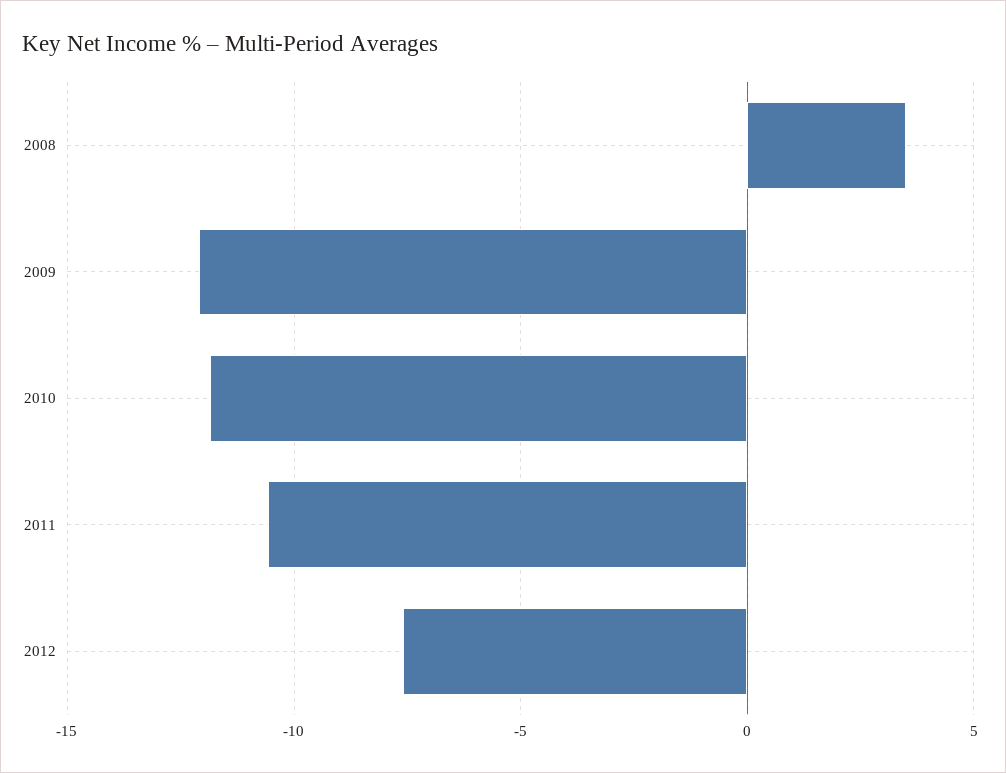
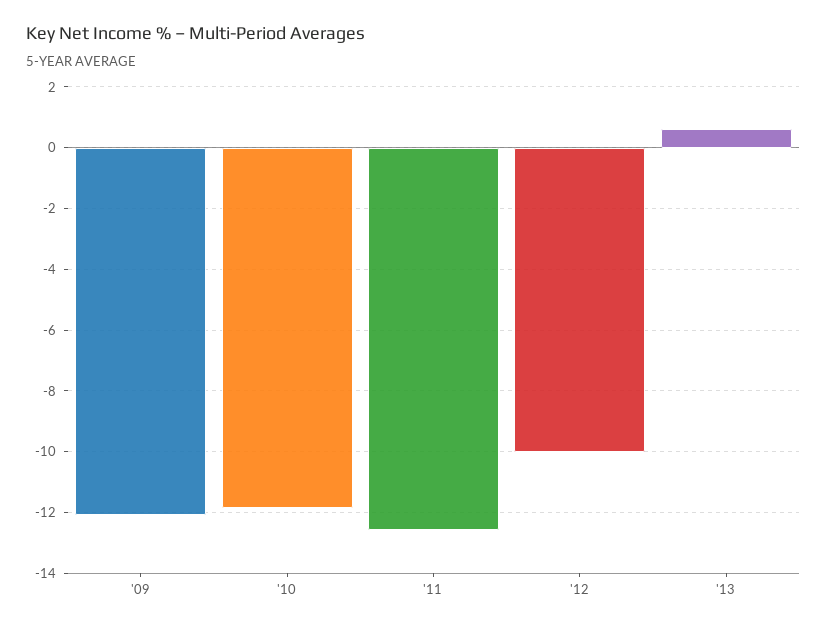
2008: 3.5 -> none
2011: -10.5 -> -12.6
2012: -7.5 -> -10
'13: none -> 0.6

